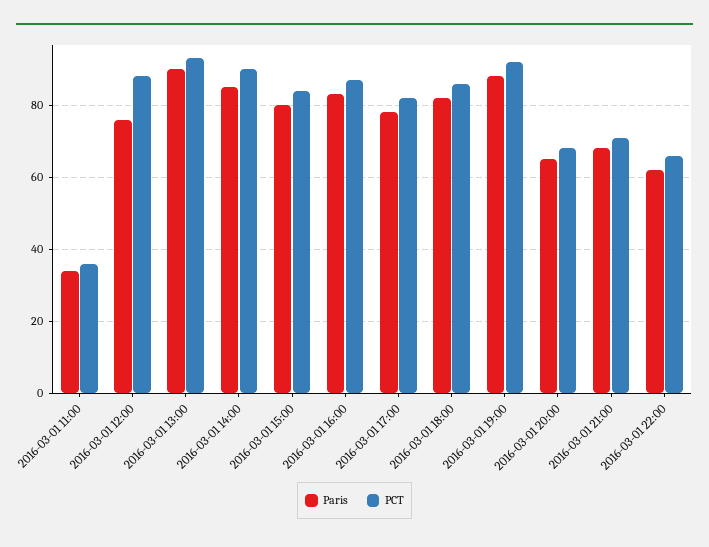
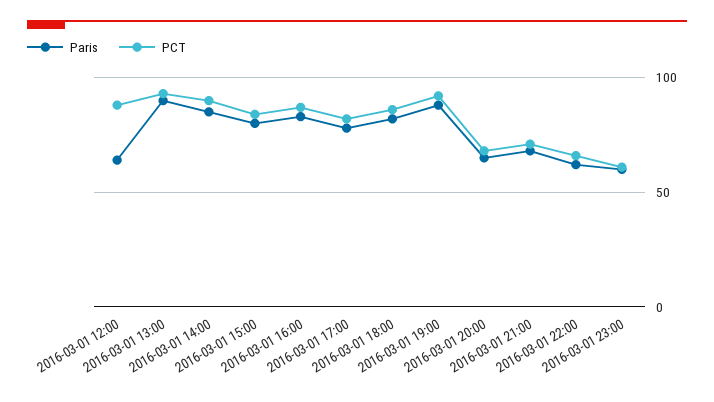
Paris, 2016-03-01 11:00: 35 -> none
PCT, 2016-03-01 11:00: 35 -> none
Paris, 2016-03-01 12:00: 75 -> 65
Paris, 2016-03-01 23:00: none -> 60
PCT, 2016-03-01 23:00: none -> 60

